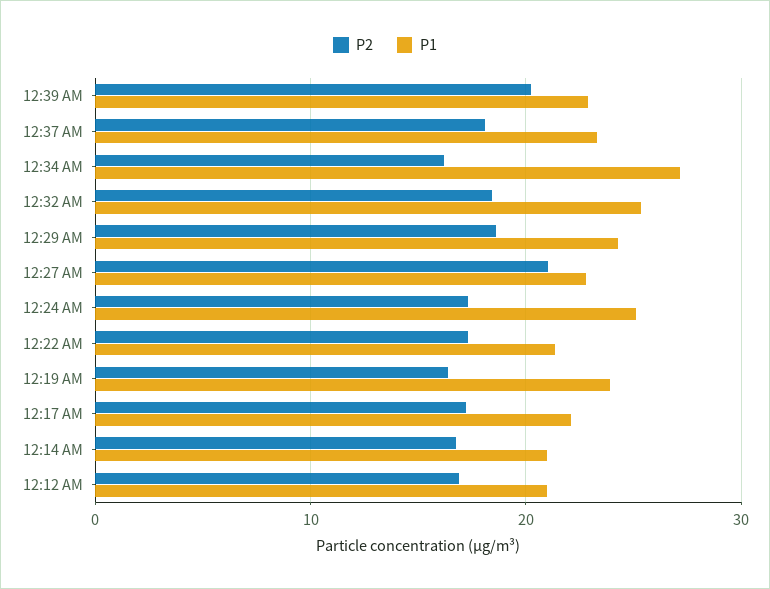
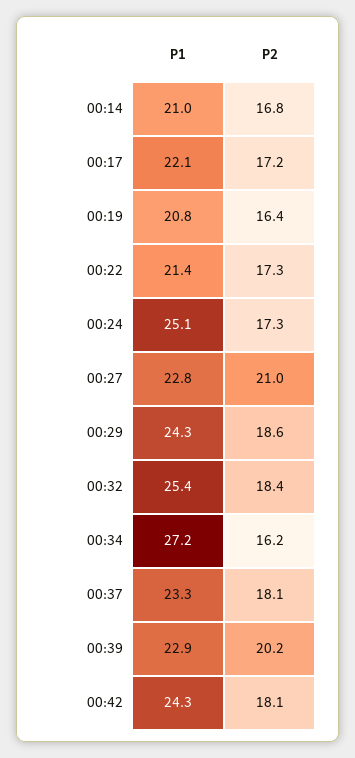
P1, 12:19 AM: 24 -> 20.8
P2, 12:12 AM: 17 -> none
P1, 12:12 AM: 21 -> none
P1, 00:42: none -> 24.3
P2, 00:42: none -> 18.1

